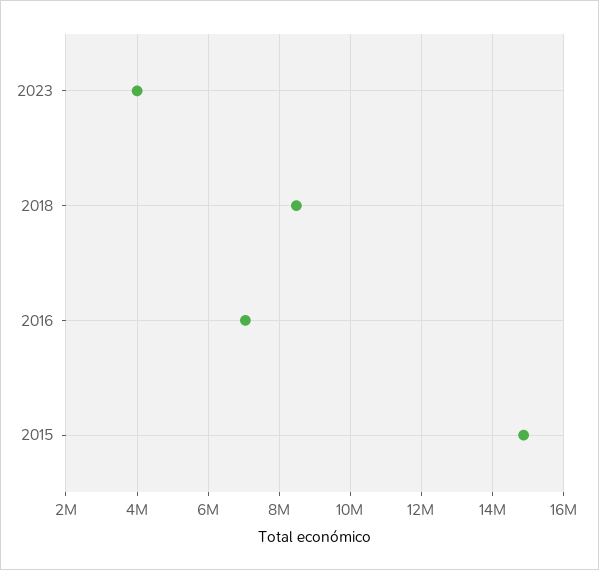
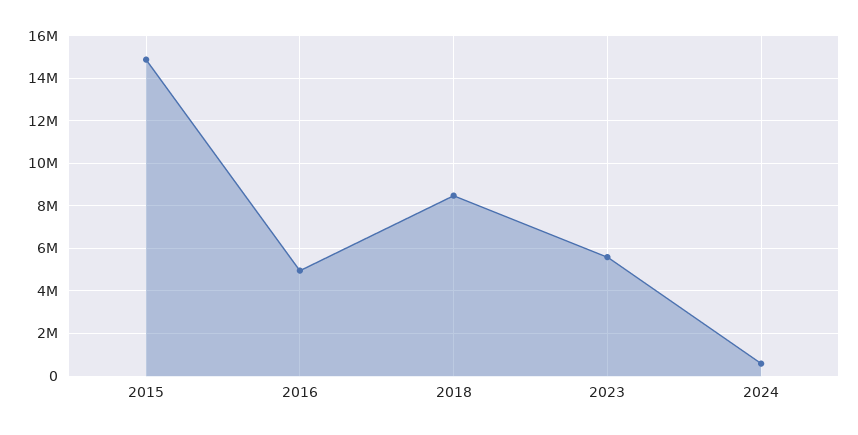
2023: 4000000 -> 5500000
2016: 7000000 -> 5000000
2024: none -> 500000

